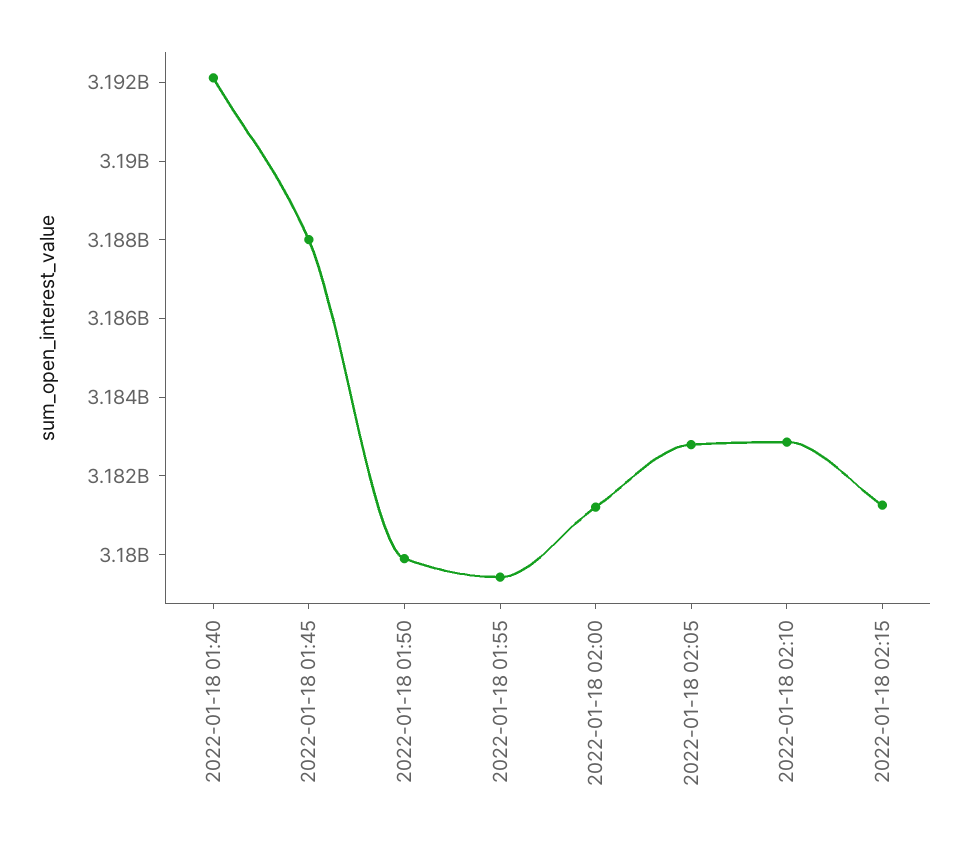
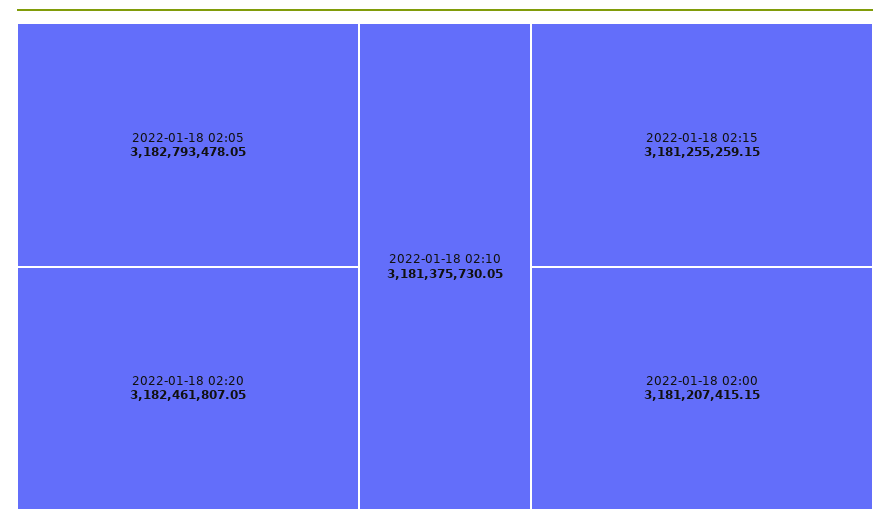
2022-01-18 01:40: 3192000000 -> none
2022-01-18 01:45: 3188000000 -> none
2022-01-18 01:50: 3180000000 -> none
2022-01-18 01:55: 3179500000 -> none
2022-01-18 02:10: 3183000000 -> 3181375730.05
2022-01-18 02:20: none -> 3182461807.05

